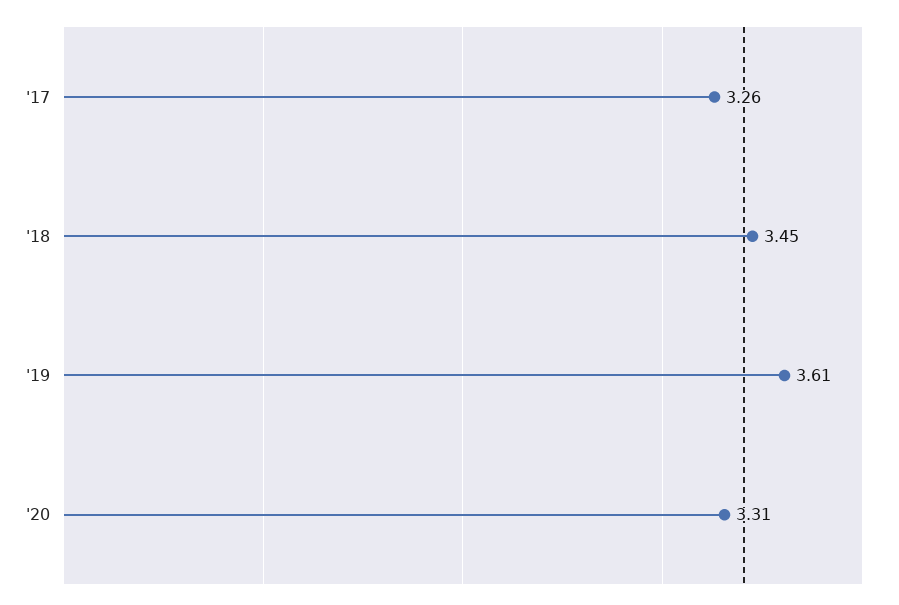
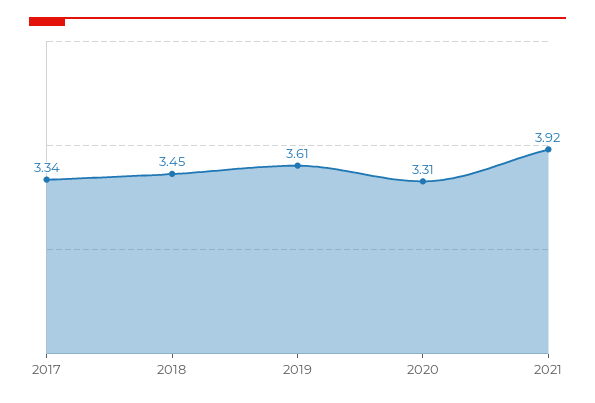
'17: 3.26 -> 3.34
2021: none -> 3.92

